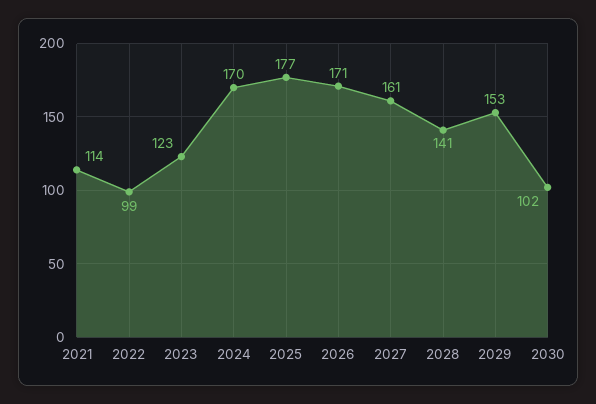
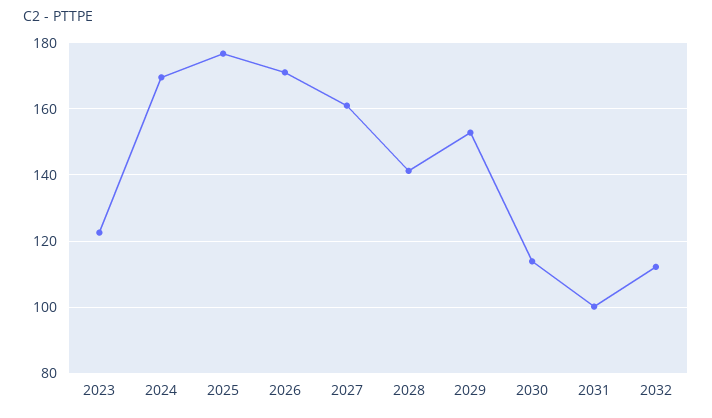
2021: 114 -> none
2022: 99 -> none
2030: 102 -> 114
2031: none -> 100
2032: none -> 112

